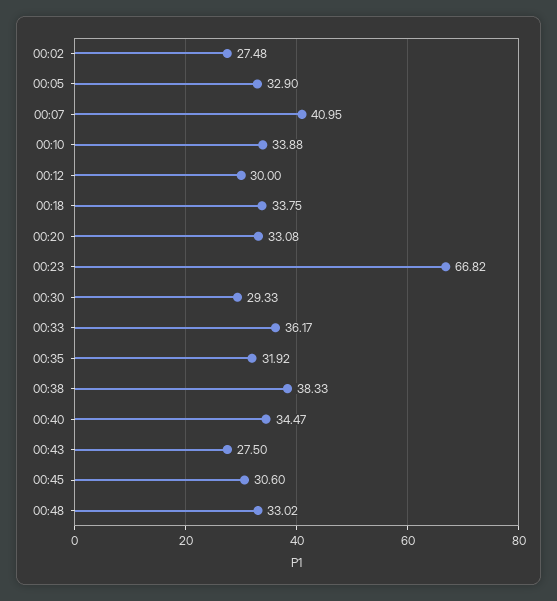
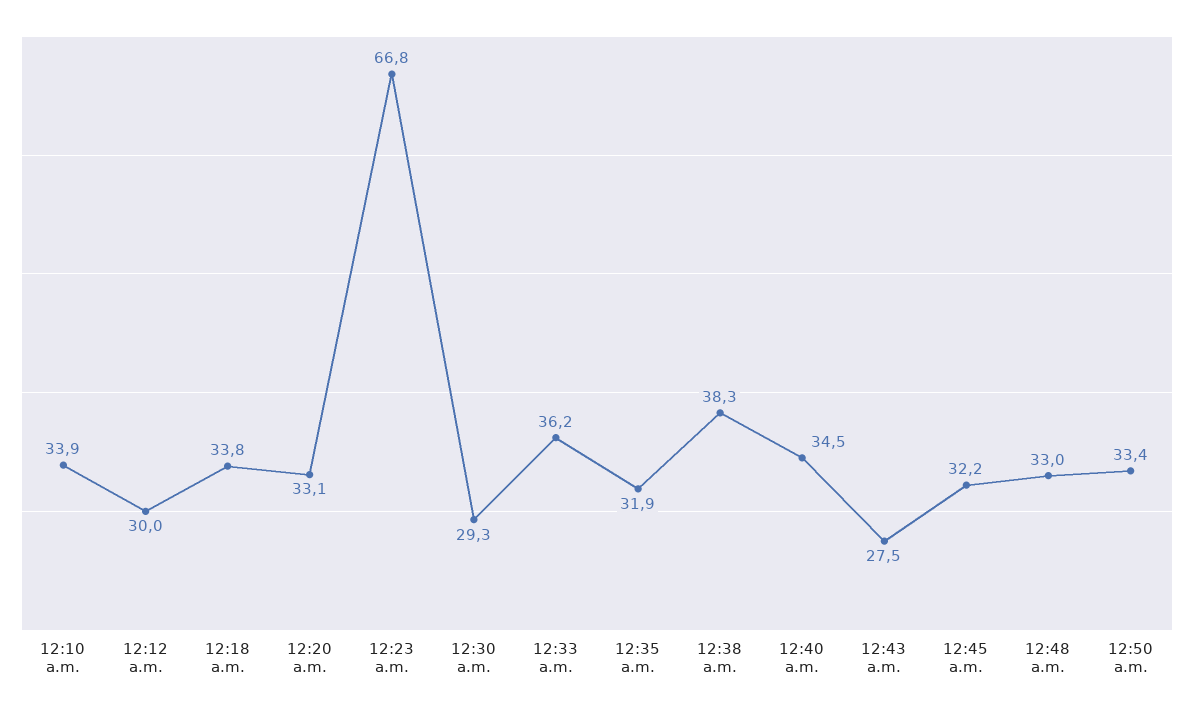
00:02: 27.48 -> none
00:05: 32.9 -> none
00:07: 40.95 -> none
00:45: 30.6 -> 32.2
12:50 a.m.: none -> 33.4

